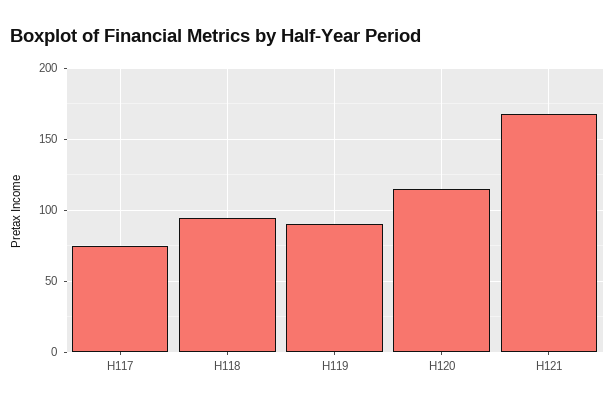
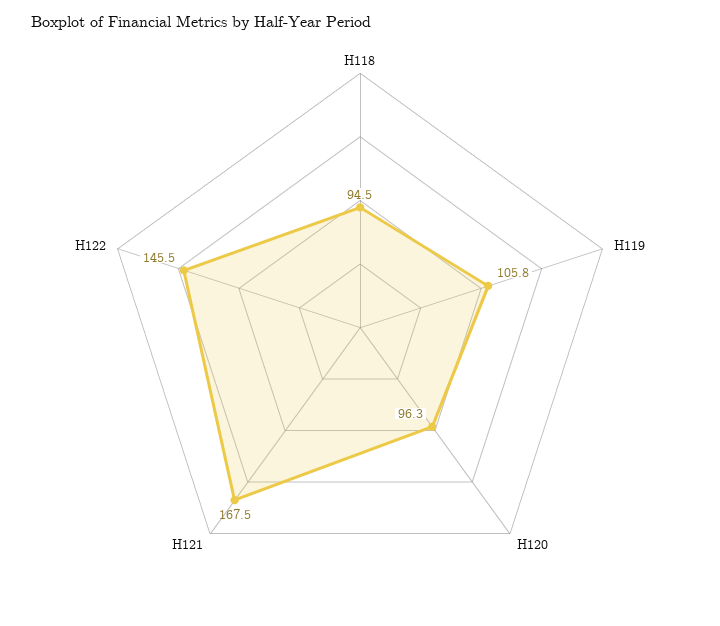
H117: 75 -> none
H119: 90 -> 105.8
H120: 115 -> 96.3
H122: none -> 145.5

